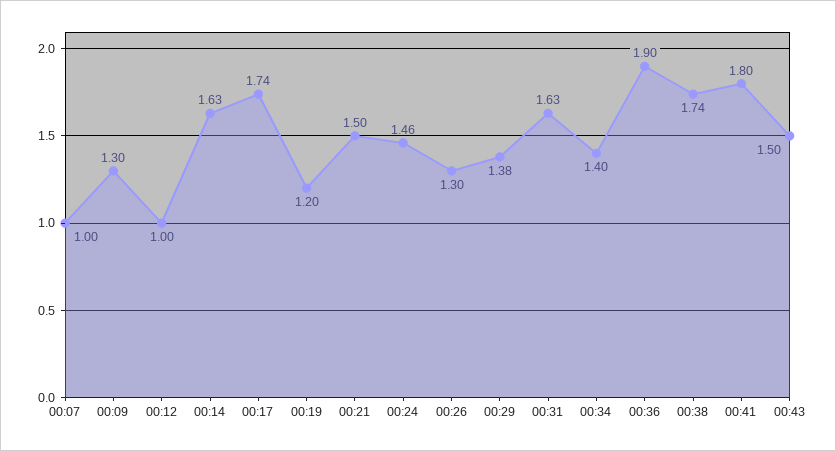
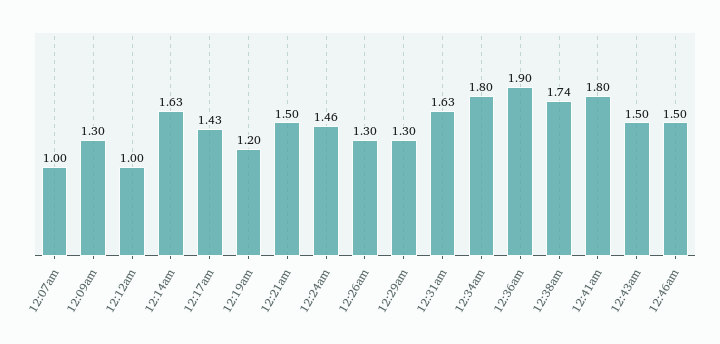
00:17: 1.74 -> 1.43
00:29: 1.38 -> 1.3
00:34: 1.4 -> 1.8
12:46am: none -> 1.5

